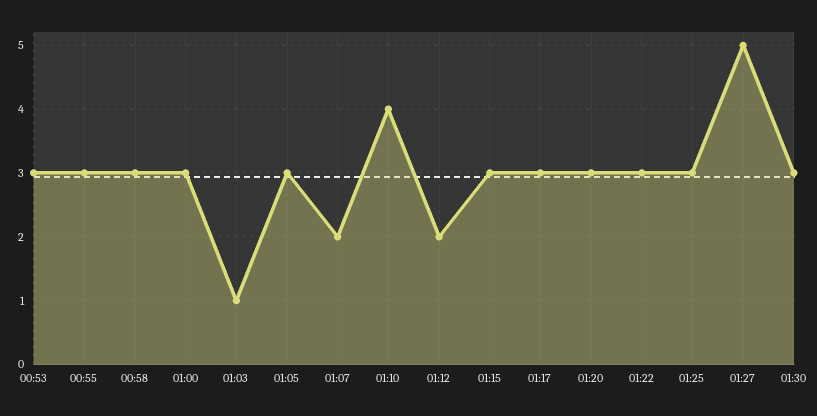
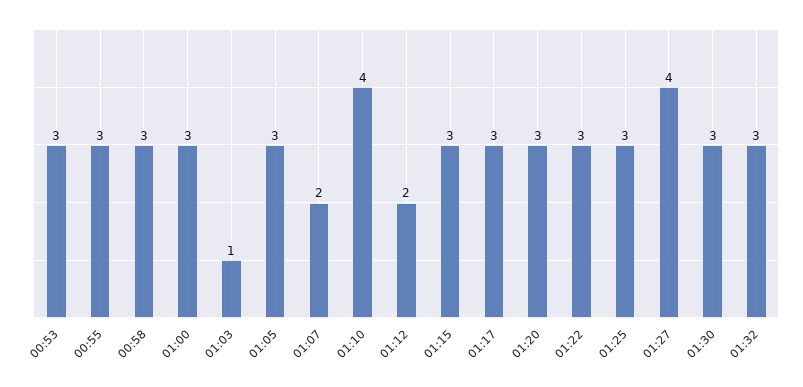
01:27: 5 -> 4
01:32: none -> 3

